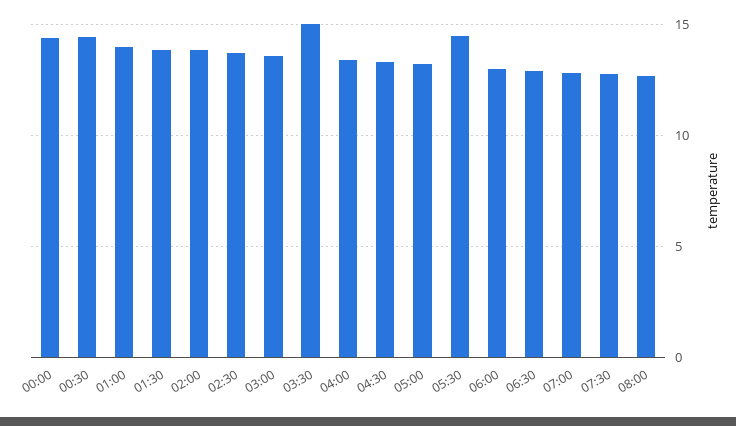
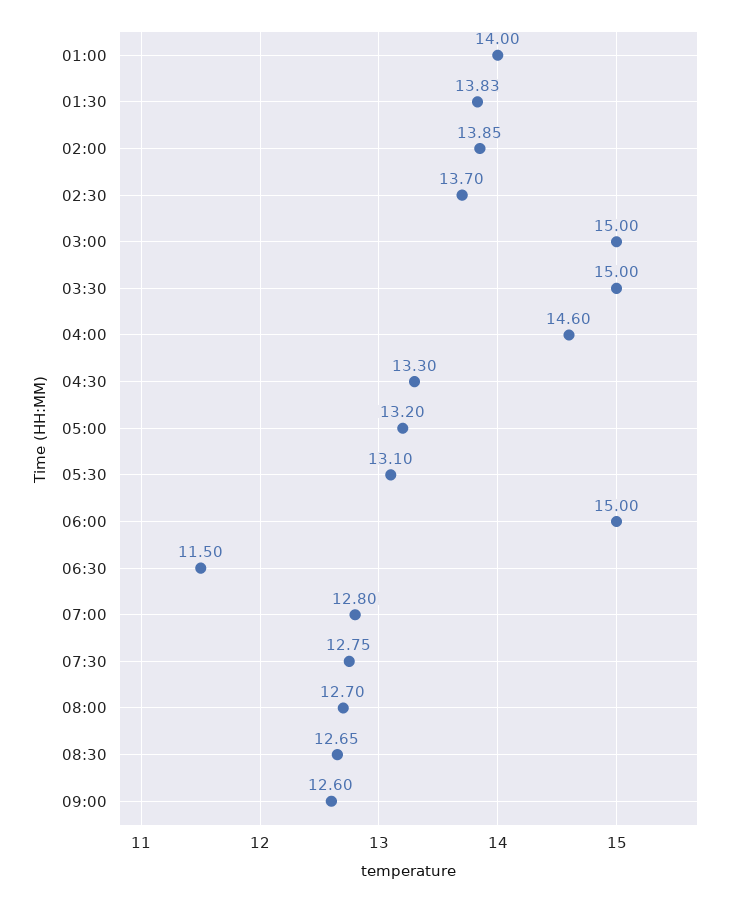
00:00: 14.5 -> none
00:30: 14.5 -> none
03:00: 13.5 -> 15
04:00: 13.5 -> 14.6
05:30: 14.5 -> 13.1
06:00: 13 -> 15
06:30: 13 -> 11.5
08:30: none -> 12.65
09:00: none -> 12.6

